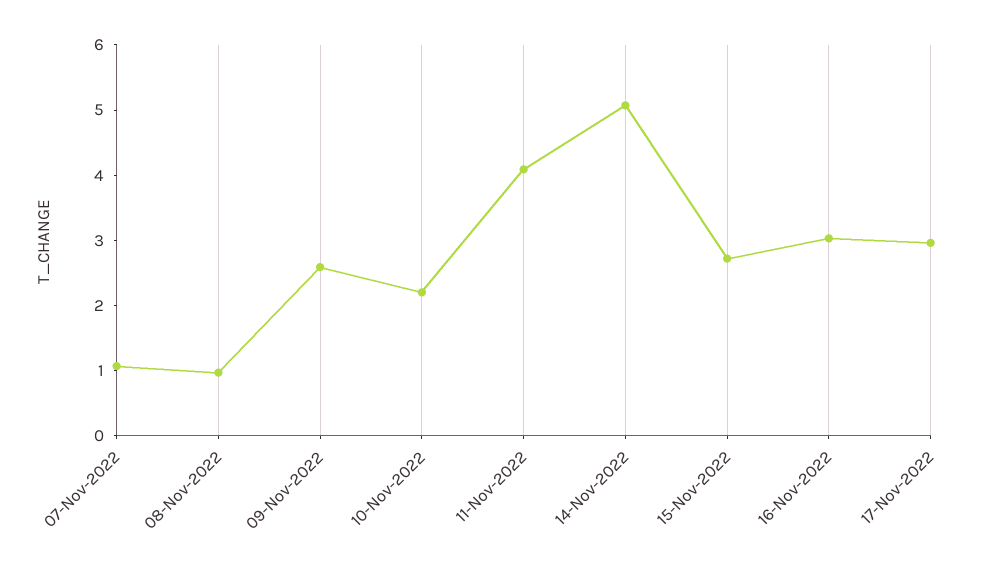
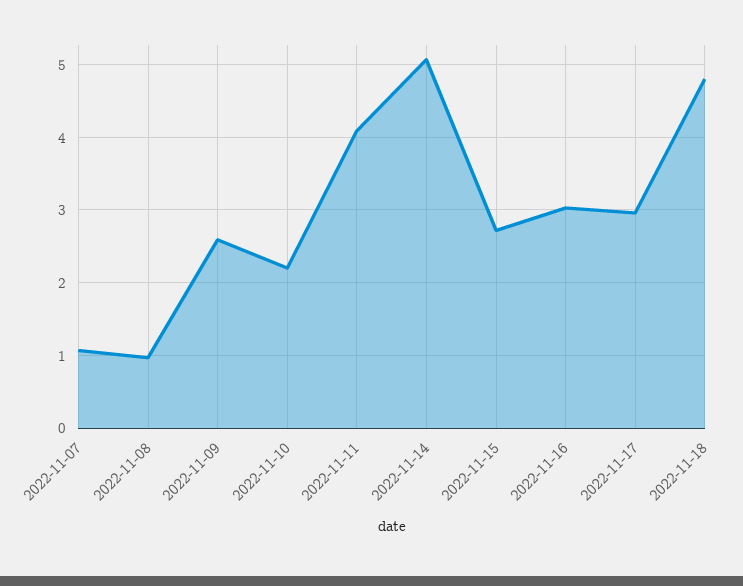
2022-11-18: none -> 4.8

